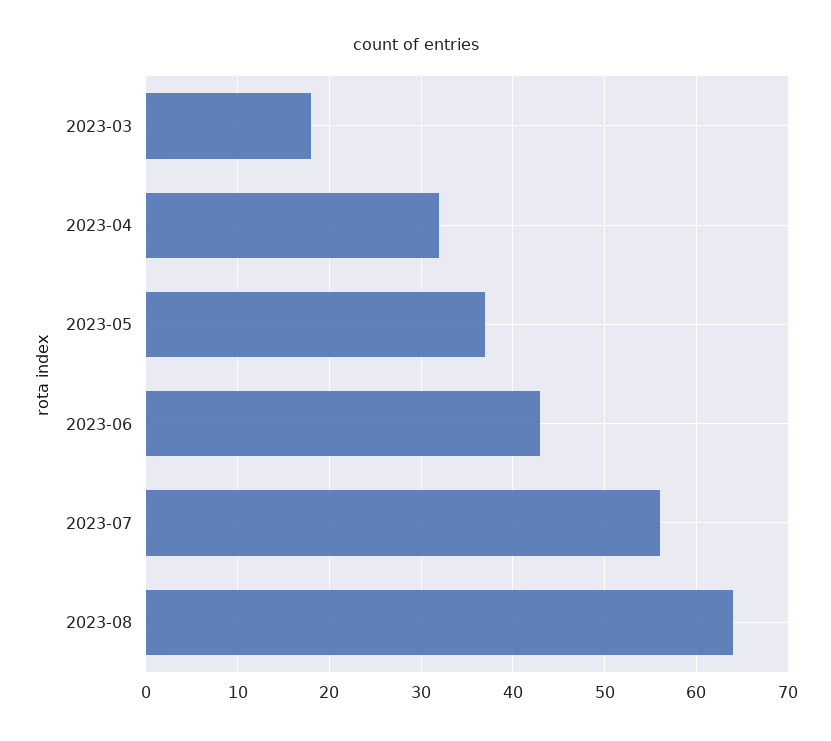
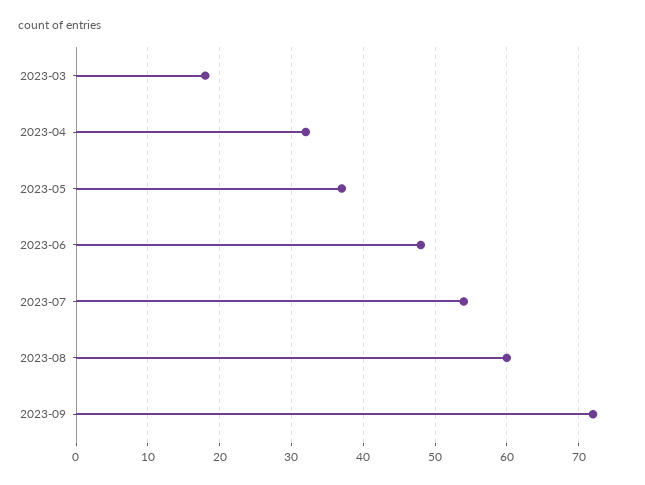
2023-06: 43 -> 48
2023-07: 56 -> 54
2023-08: 64 -> 60
2023-09: none -> 72

